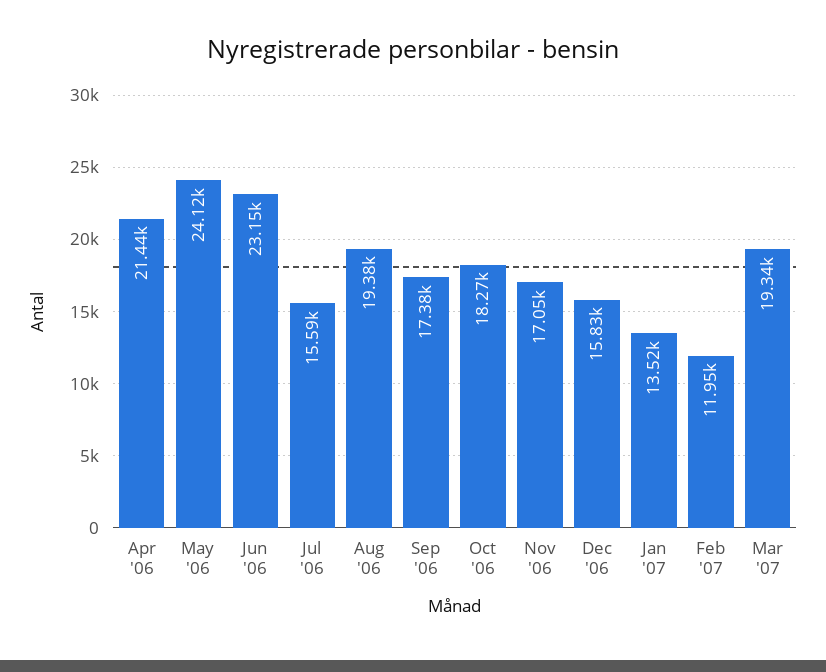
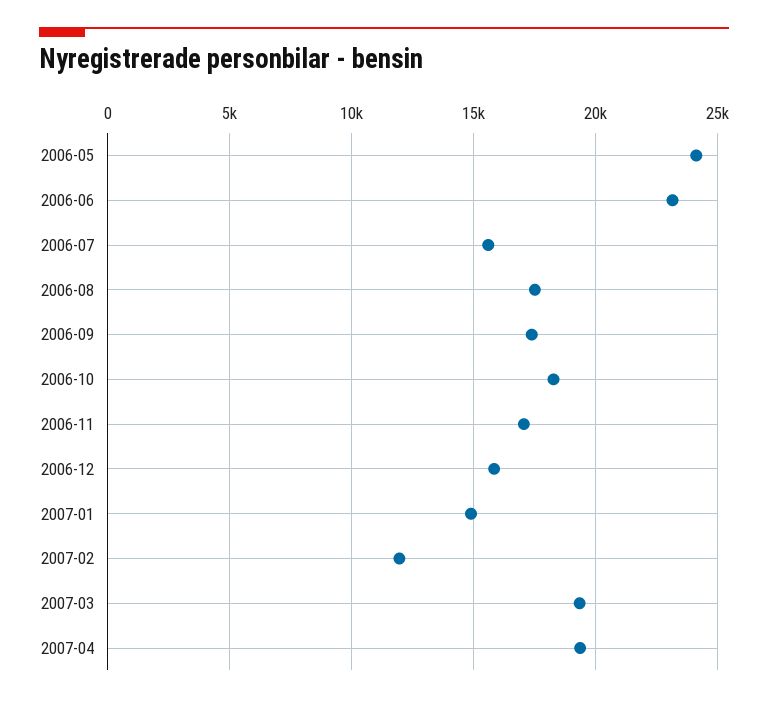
Apr '06: 21440 -> none
Aug '06: 19380 -> 17500
Jan '07: 13520 -> 15000
2007-04: none -> 19500

